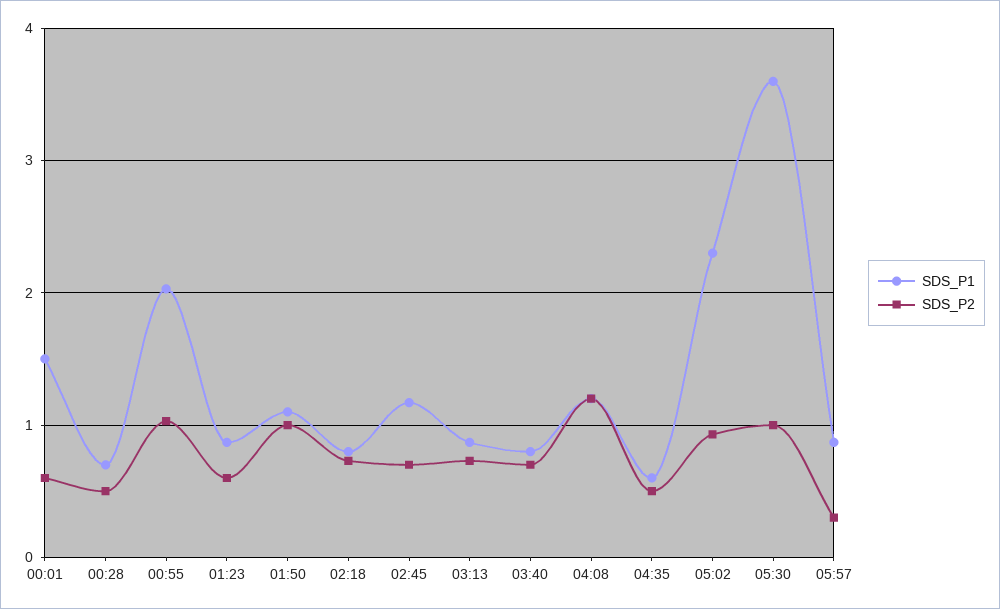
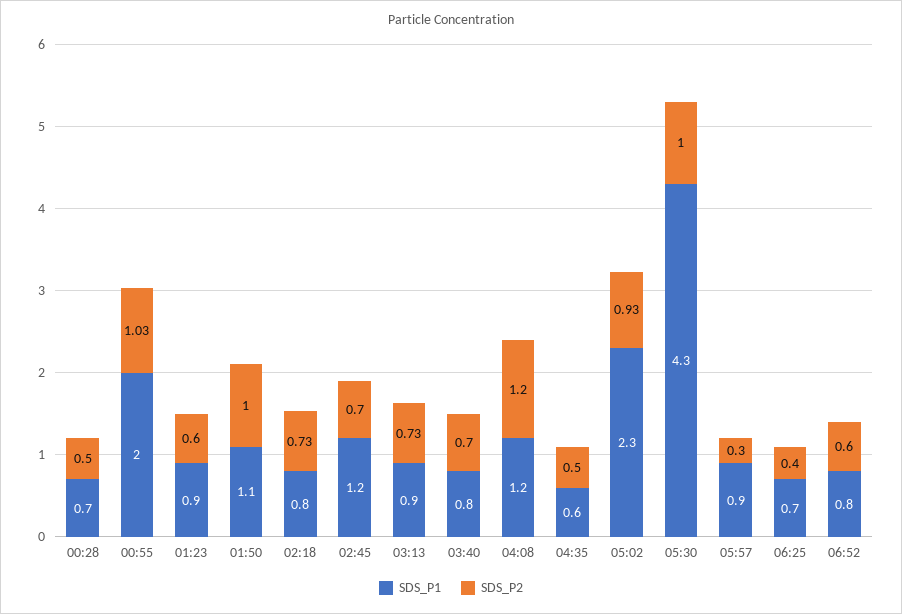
SDS_P1, 00:01: 1.5 -> none
SDS_P2, 00:01: 0.6 -> none
SDS_P1, 05:30: 3.6 -> 4.3
SDS_P1, 06:25: none -> 0.7
SDS_P2, 06:25: none -> 0.4
SDS_P1, 06:52: none -> 0.8
SDS_P2, 06:52: none -> 0.6

